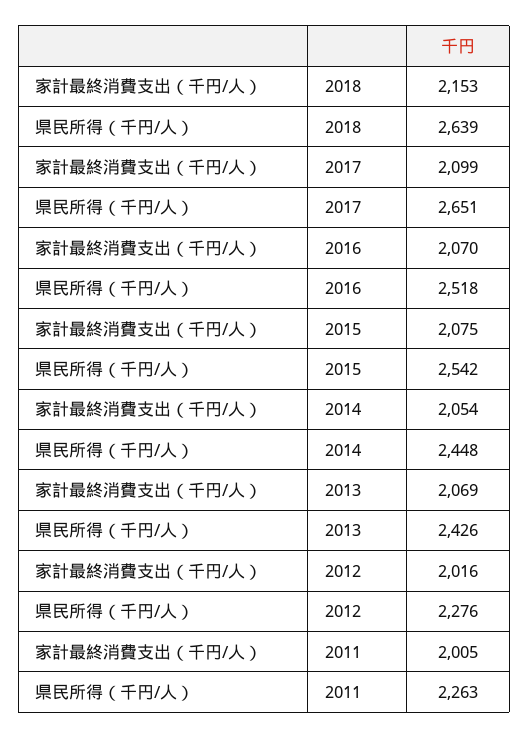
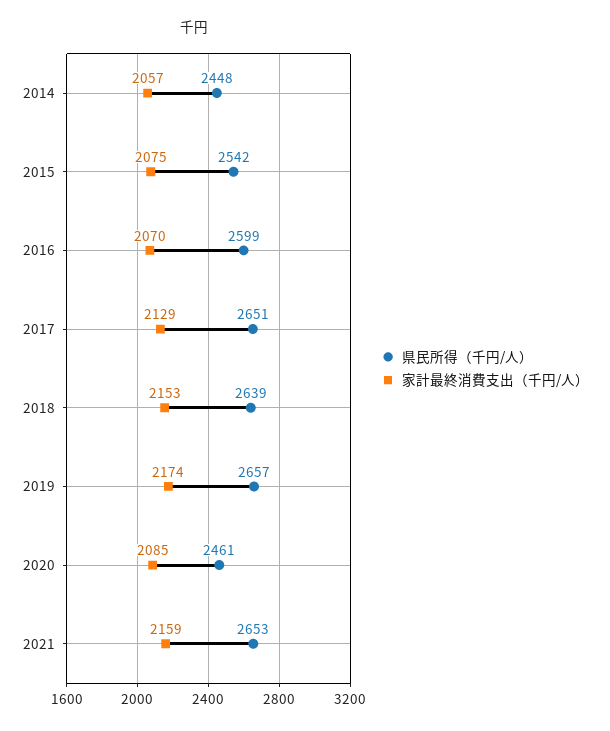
家計最終消費支出（千円/人）, 2017: 2099 -> 2129
県民所得（千円/人）, 2016: 2518 -> 2599
家計最終消費支出（千円/人）, 2014: 2054 -> 2057
家計最終消費支出（千円/人）, 2013: 2069 -> none
県民所得（千円/人）, 2013: 2426 -> none
家計最終消費支出（千円/人）, 2012: 2016 -> none
県民所得（千円/人）, 2012: 2276 -> none
家計最終消費支出（千円/人）, 2011: 2005 -> none
県民所得（千円/人）, 2011: 2263 -> none
県民所得（千円/人）, 2019: none -> 2657
家計最終消費支出（千円/人）, 2019: none -> 2174
県民所得（千円/人）, 2020: none -> 2461
家計最終消費支出（千円/人）, 2020: none -> 2085
県民所得（千円/人）, 2021: none -> 2653
家計最終消費支出（千円/人）, 2021: none -> 2159

